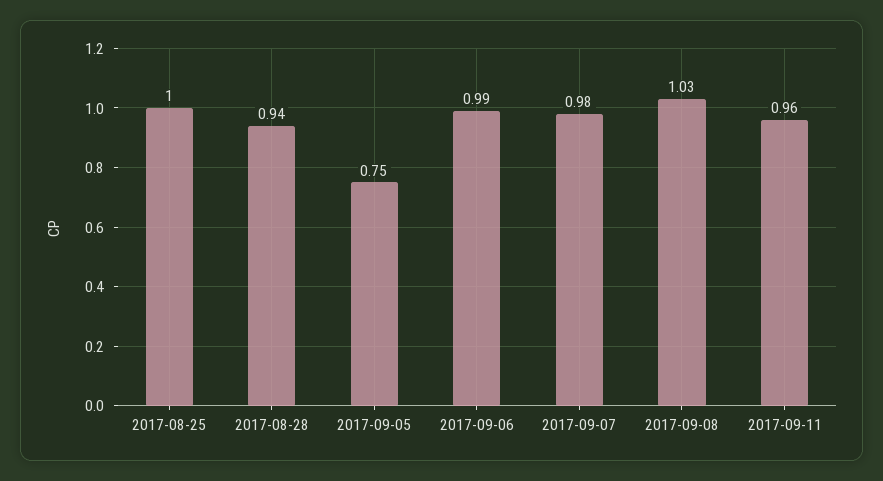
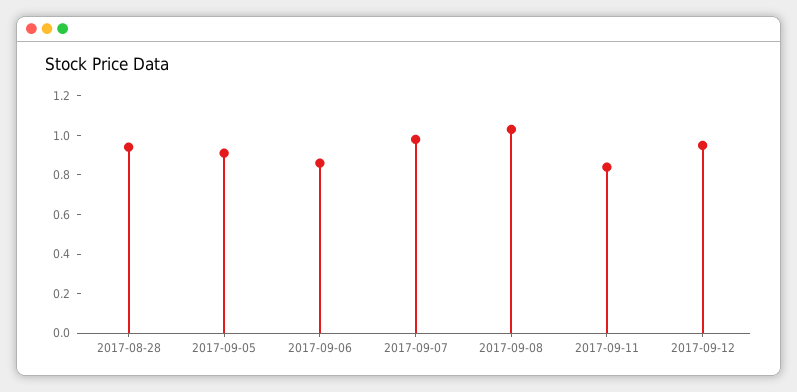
2017-08-25: 1 -> none
2017-09-05: 0.75 -> 0.9
2017-09-06: 0.99 -> 0.85
2017-09-11: 0.96 -> 0.85
2017-09-12: none -> 0.95

